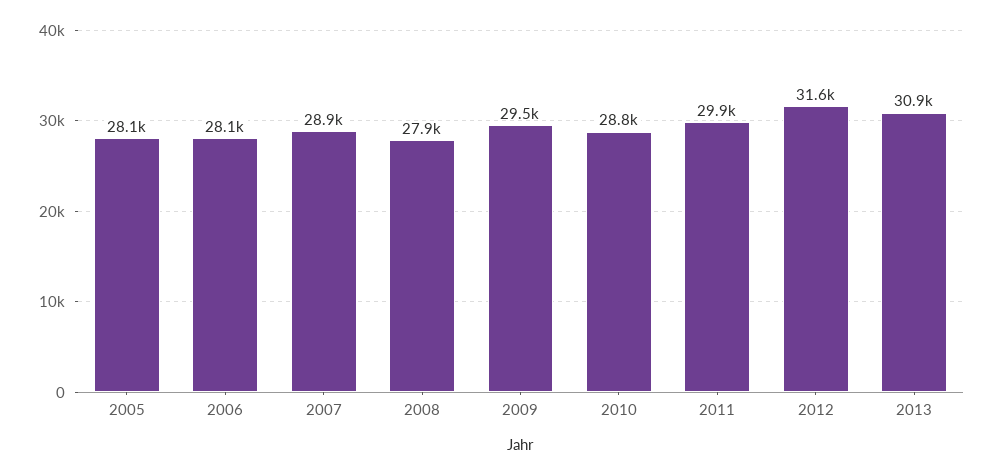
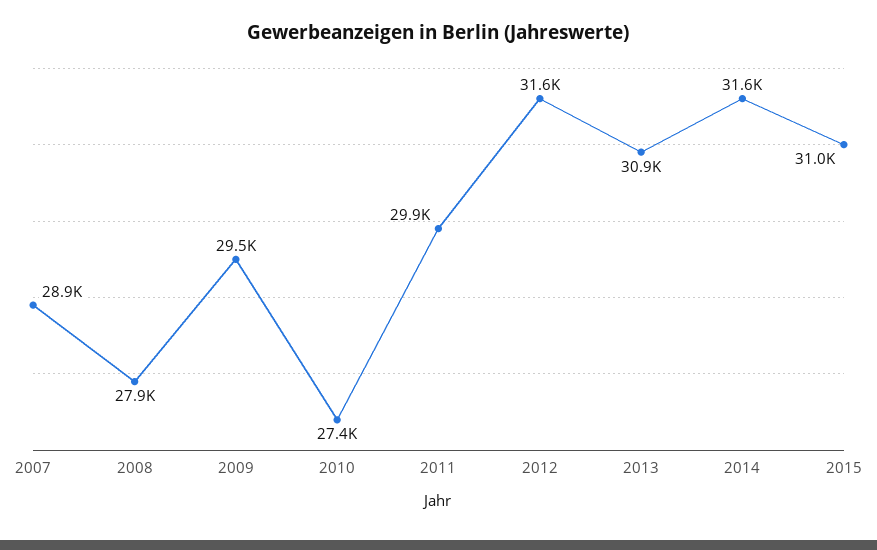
2005: 28100 -> none
2006: 28100 -> none
2010: 28800 -> 27400
2014: none -> 31600
2015: none -> 31000

